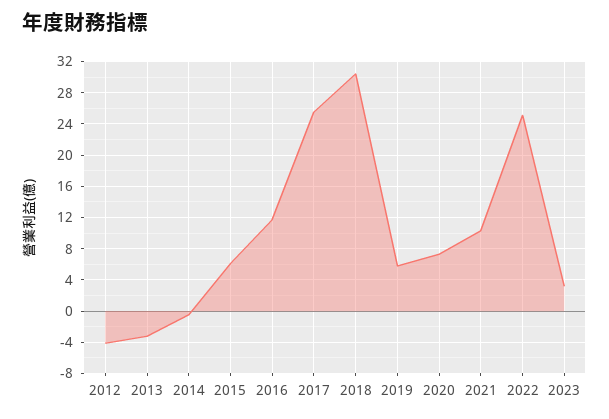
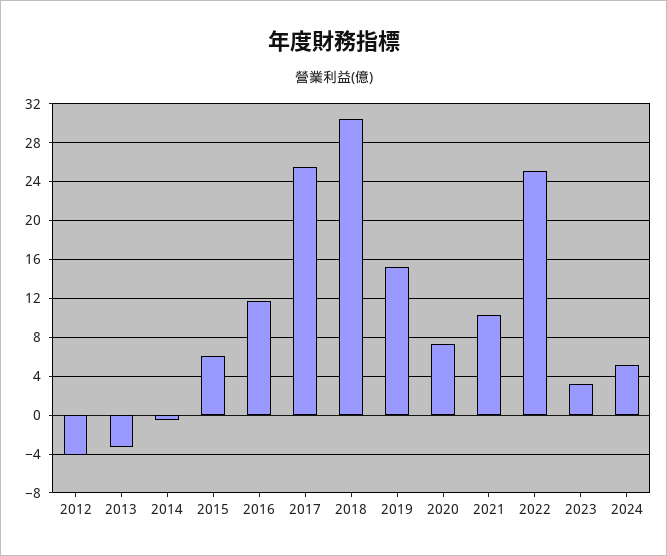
2019: 6 -> 15
2024: none -> 5

